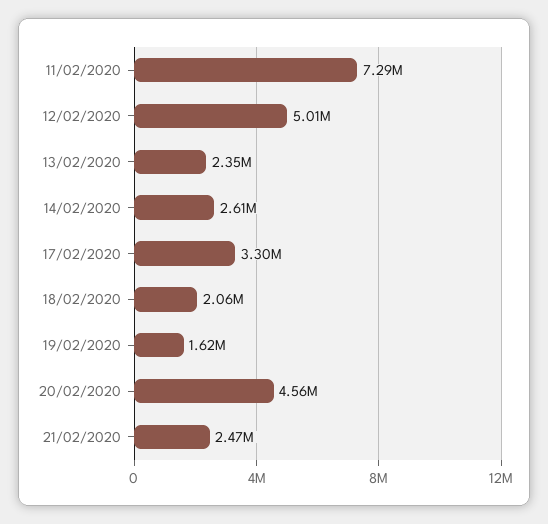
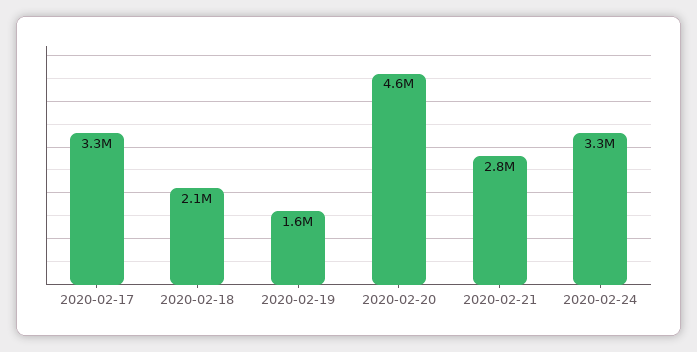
11/02/2020: 7290000 -> none
12/02/2020: 5010000 -> none
13/02/2020: 2350000 -> none
14/02/2020: 2610000 -> none
21/02/2020: 2470000 -> 2800000
2020-02-24: none -> 3300000

